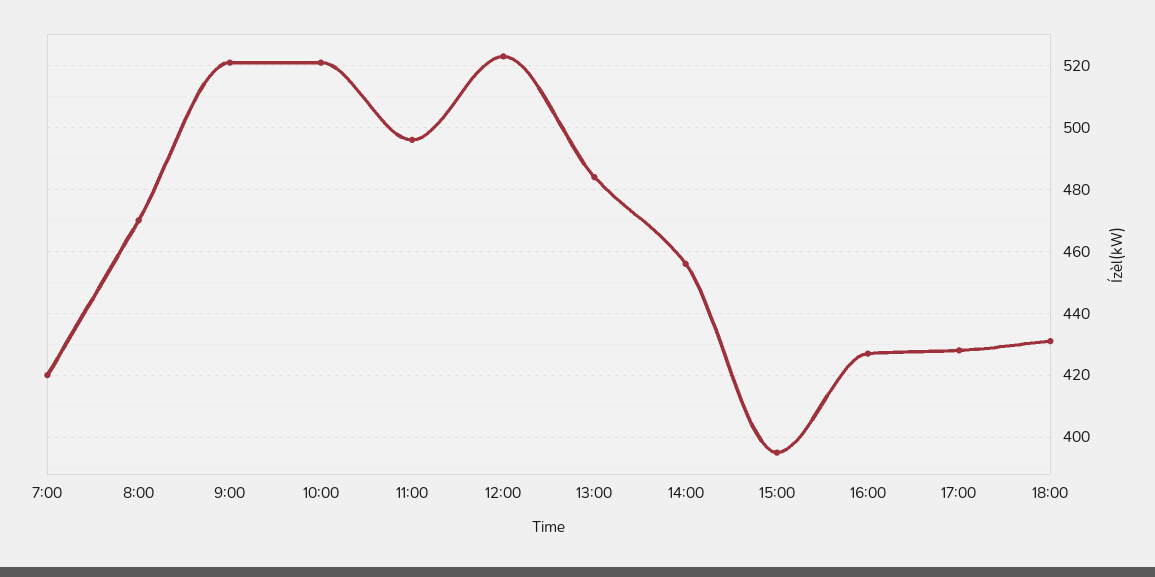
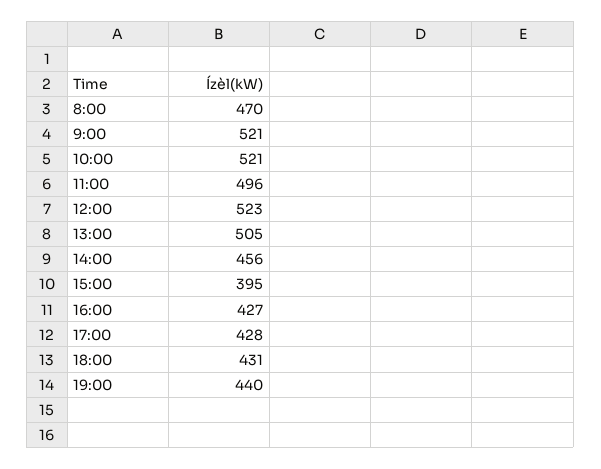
7:00: 420 -> none
13:00: 485 -> 505
19:00: none -> 440

